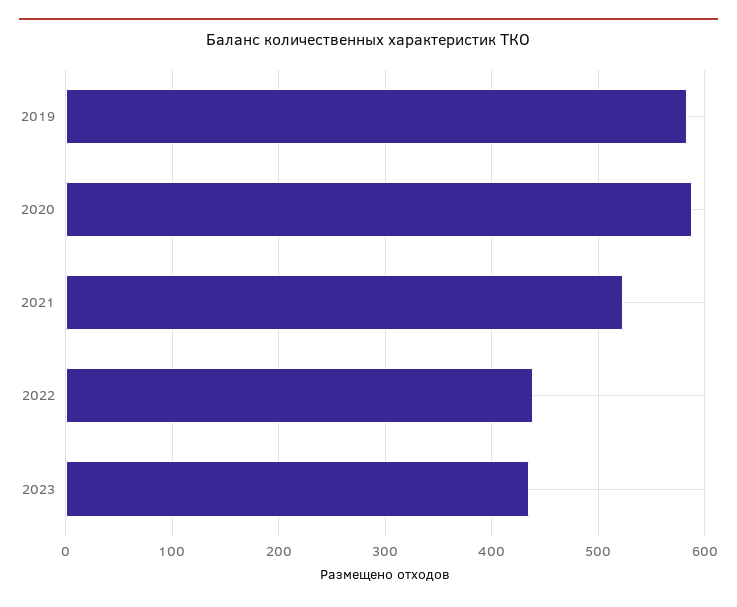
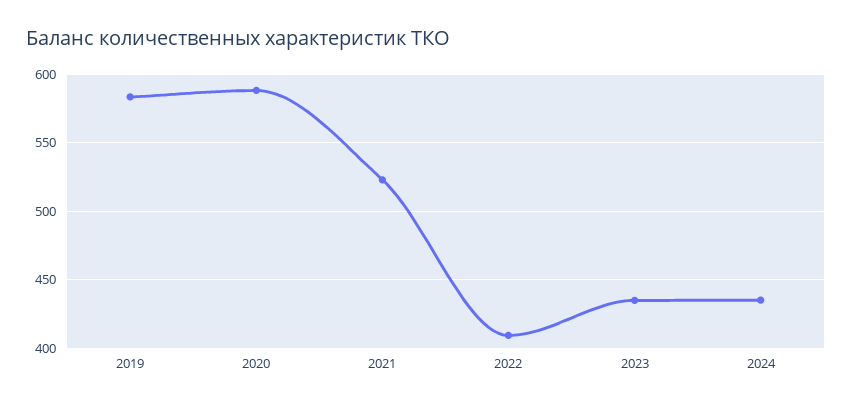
2022: 440 -> 410
2024: none -> 435

